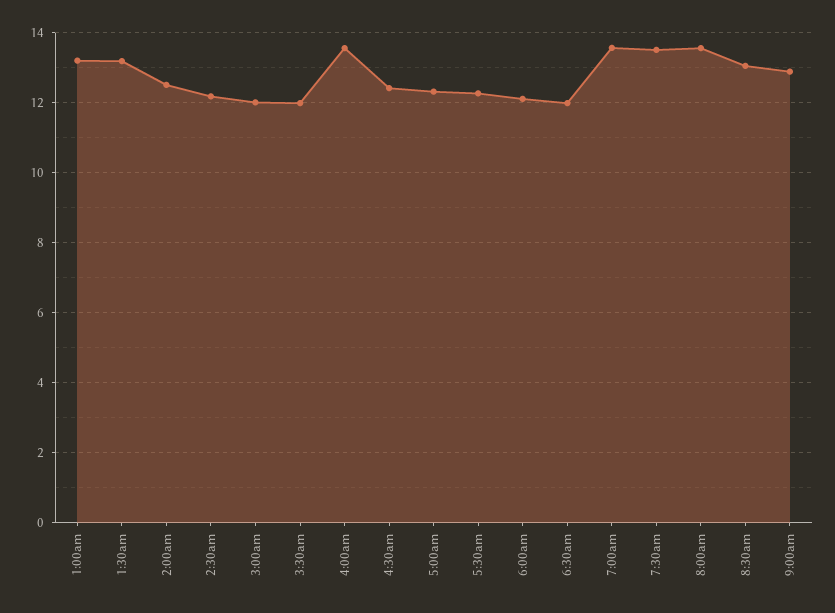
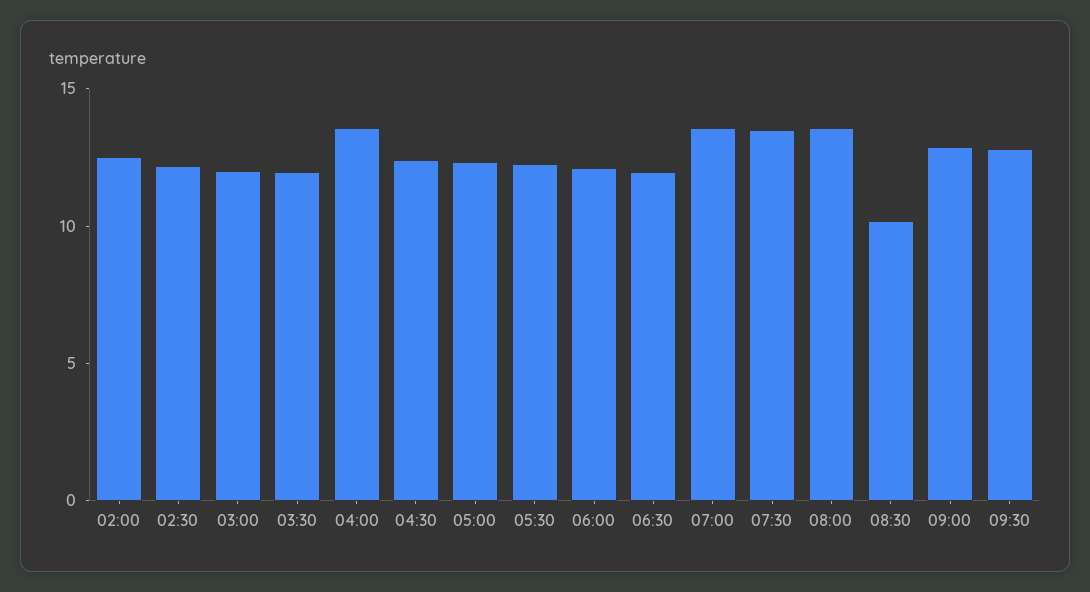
1:00am: 13.2 -> none
1:30am: 13.2 -> none
8:30am: 13 -> 10
09:30: none -> 13

